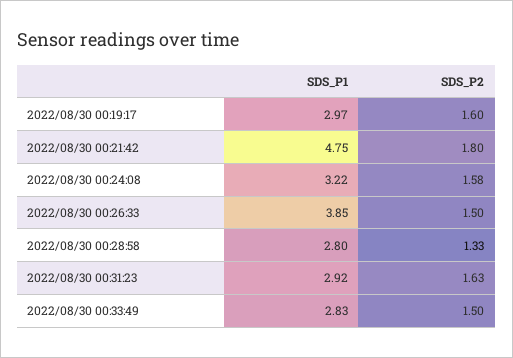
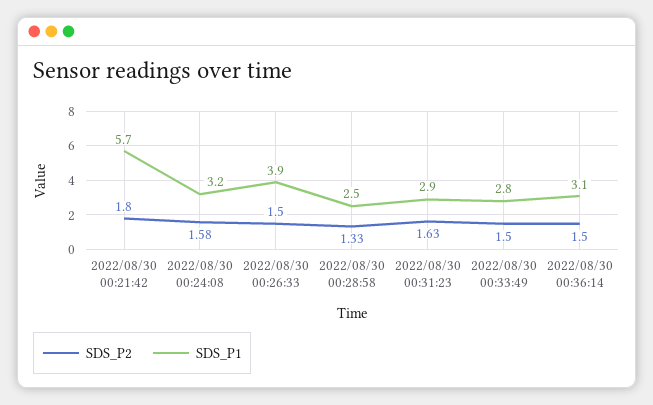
SDS_P1, 2022/08/30 00:19:17: 2.97 -> none
SDS_P2, 2022/08/30 00:19:17: 1.6 -> none
SDS_P1, 2022/08/30 00:21:42: 4.75 -> 5.7
SDS_P1, 2022/08/30 00:28:58: 2.8 -> 2.5
SDS_P2, 2022/08/30 00:36:14: none -> 1.5
SDS_P1, 2022/08/30 00:36:14: none -> 3.1

